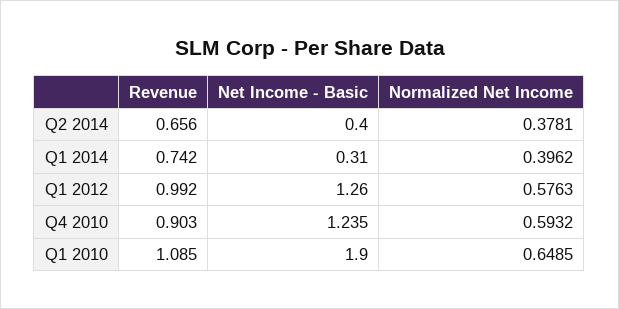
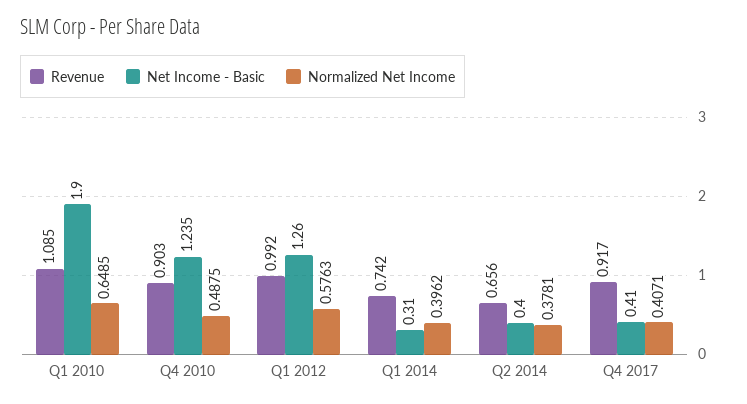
Normalized Net Income, Q4 2010: 0.5932 -> 0.4875
Revenue, Q4 2017: none -> 0.917
Net Income - Basic, Q4 2017: none -> 0.41
Normalized Net Income, Q4 2017: none -> 0.4071

